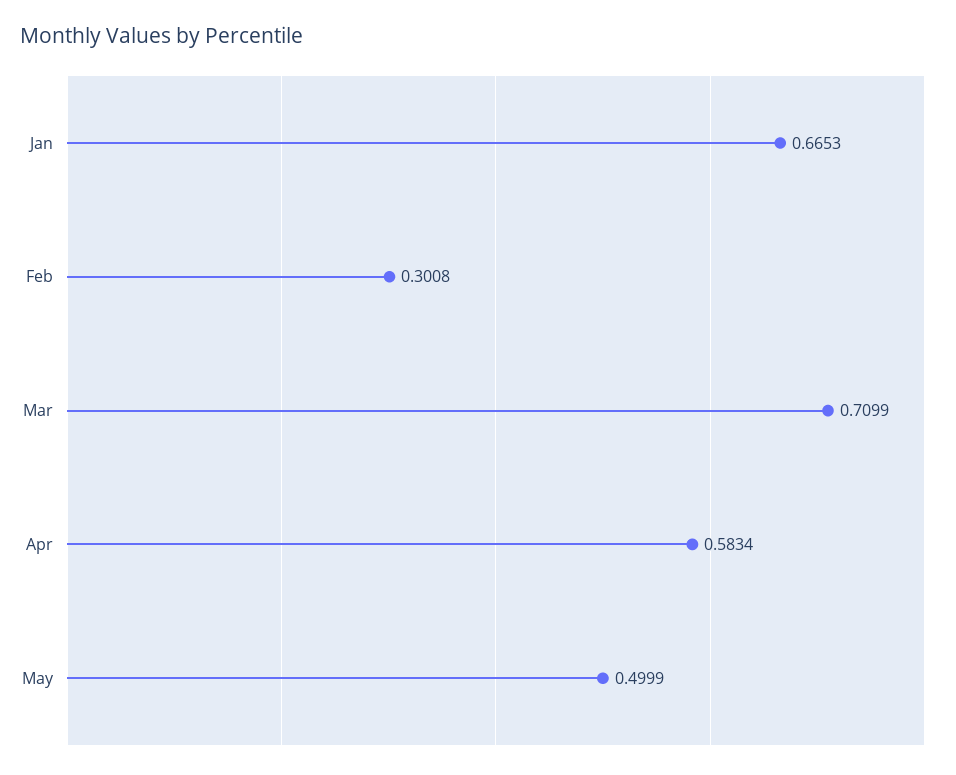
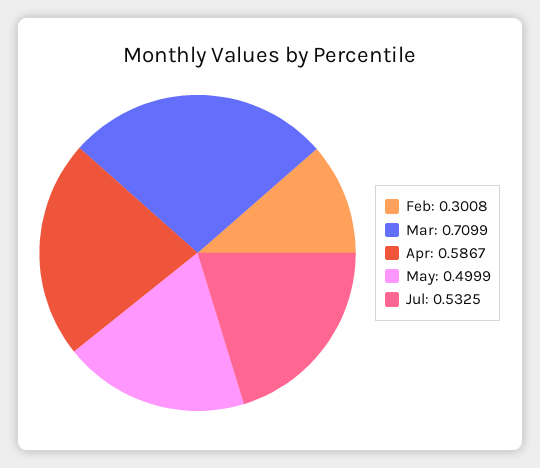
Jan: 0.6653 -> none
Apr: 0.5834 -> 0.5867
Jul: none -> 0.5325

